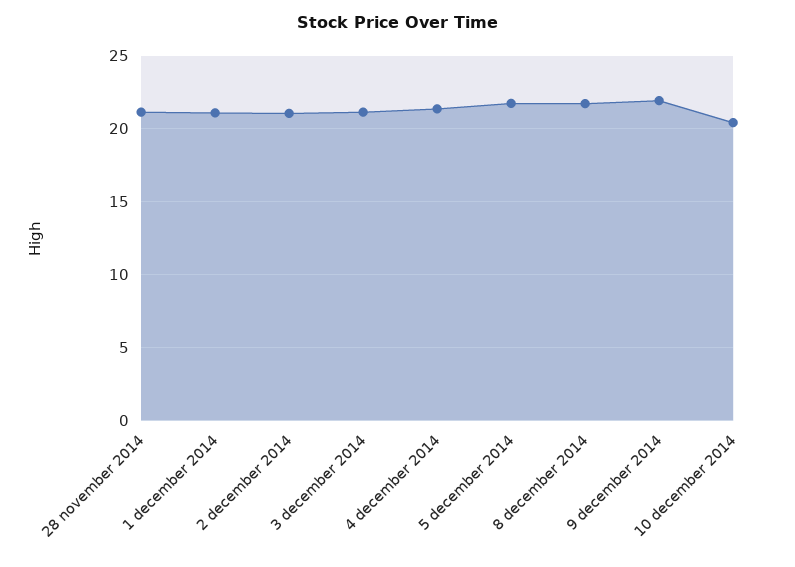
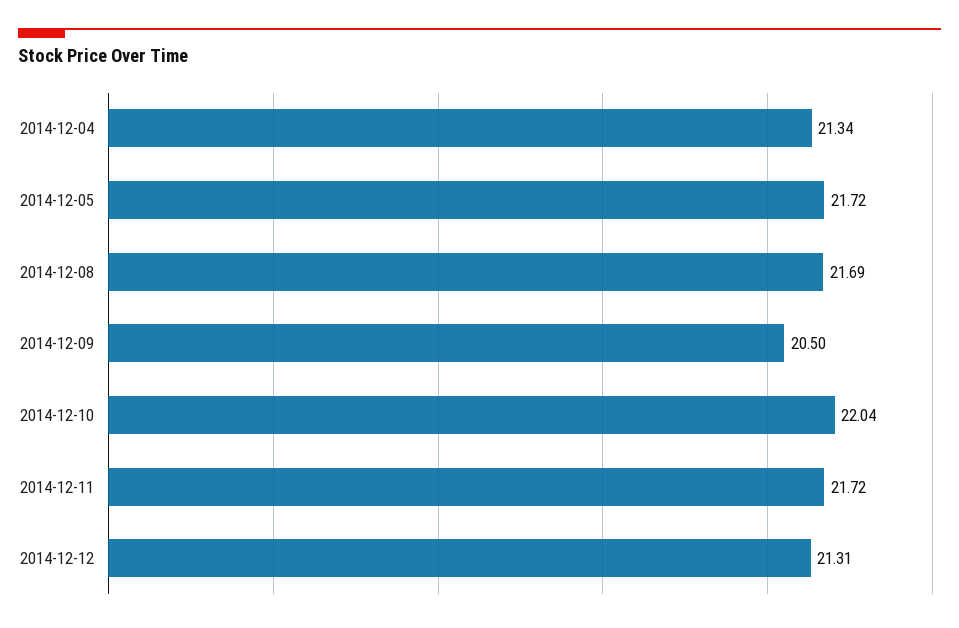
28 november 2014: 21 -> none
1 december 2014: 21 -> none
2 december 2014: 21 -> none
3 december 2014: 21 -> none
9 december 2014: 22 -> 20.5
10 december 2014: 20.5 -> 22.04
2014-12-11: none -> 21.72
2014-12-12: none -> 21.31

